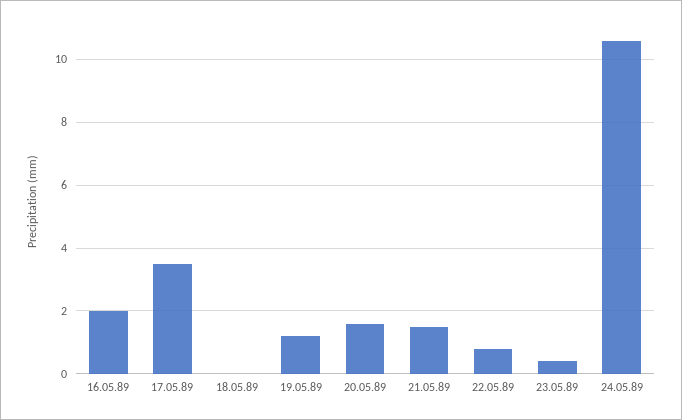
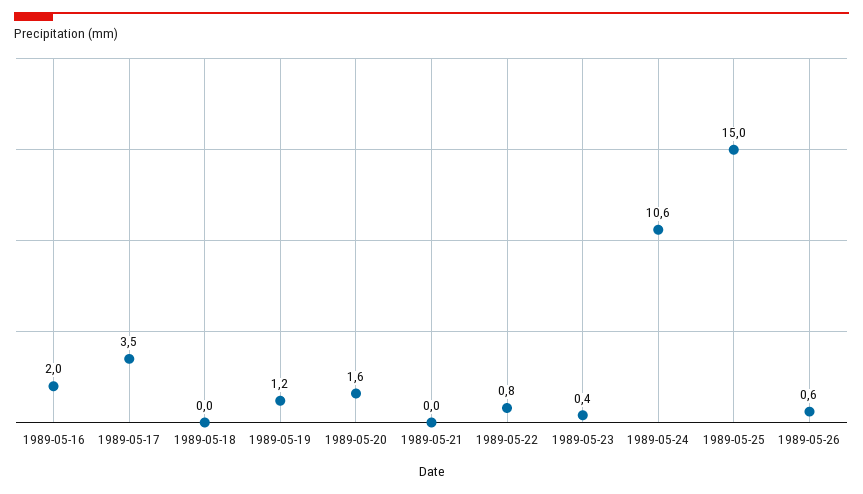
21.05.89: 1.5 -> 0
1989-05-25: none -> 15
1989-05-26: none -> 0.6

